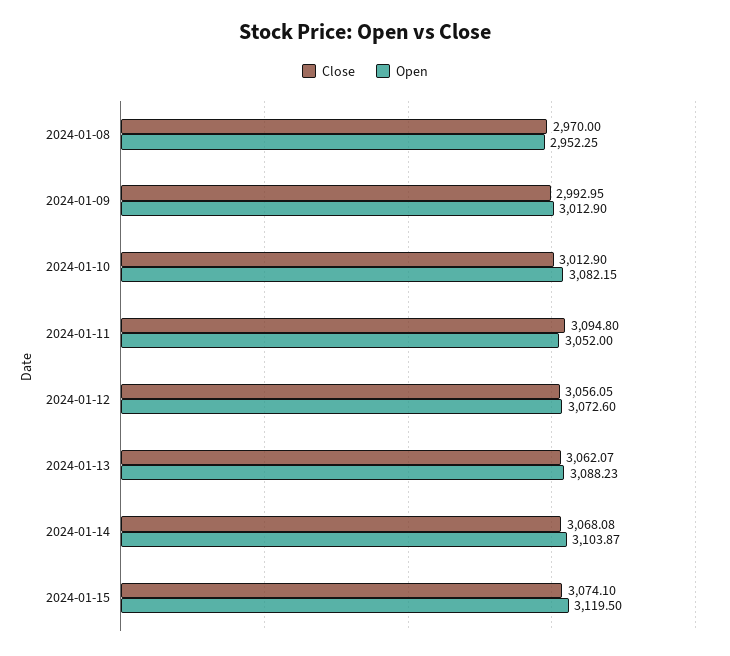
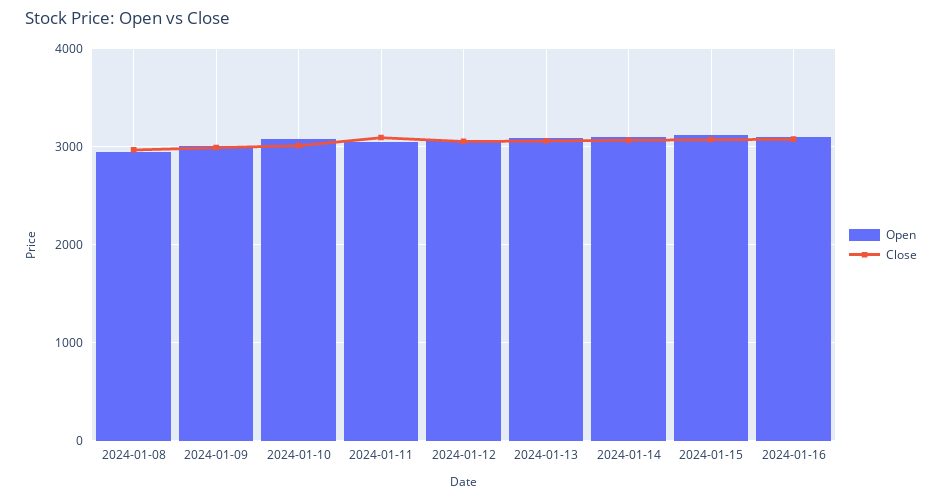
Open, 2024-01-16: none -> 3100
Close, 2024-01-16: none -> 3100

